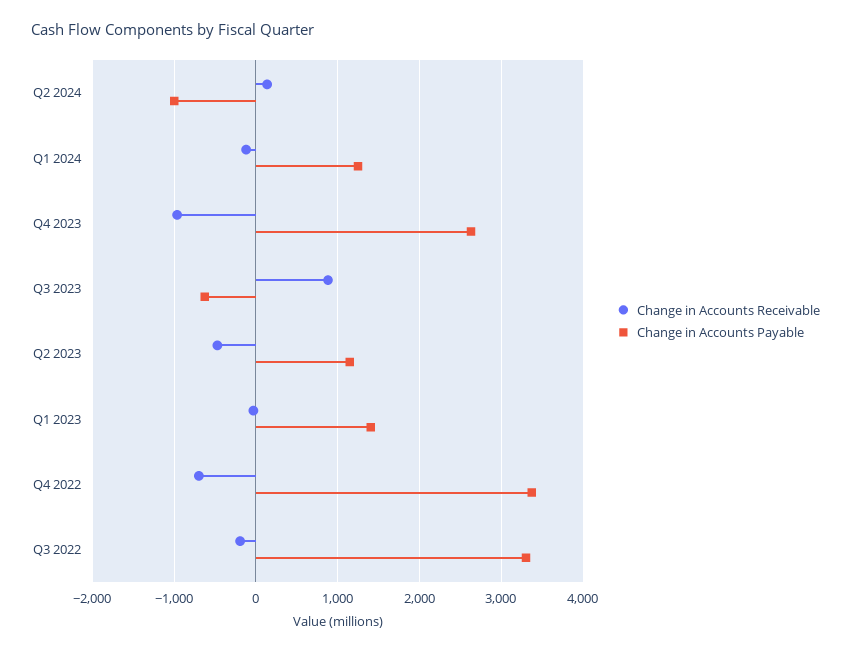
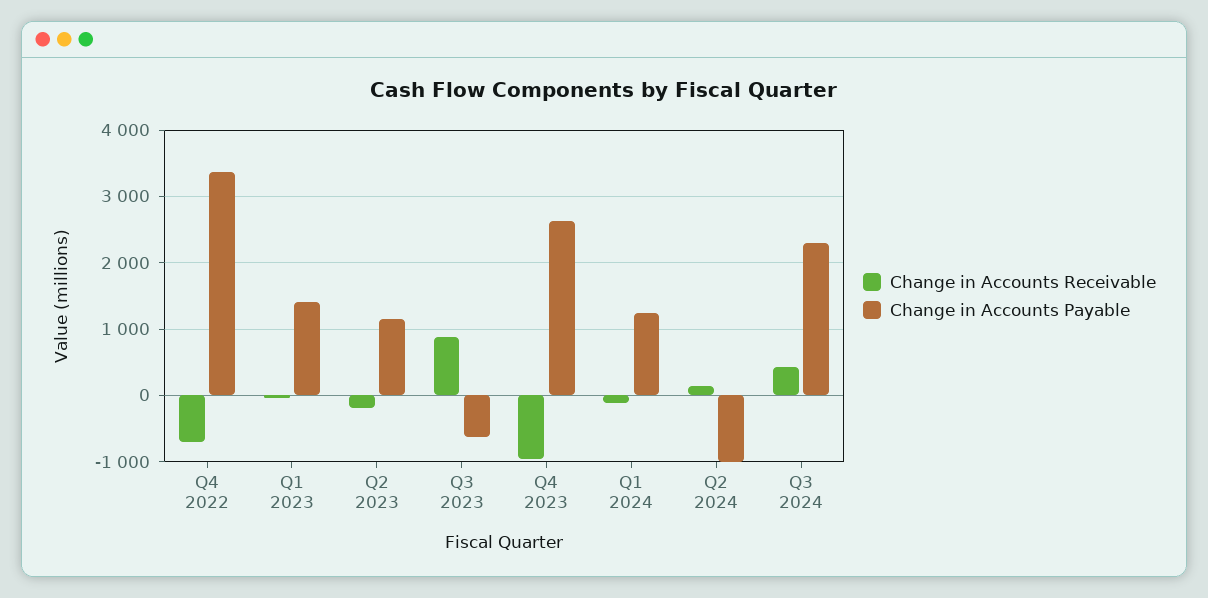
Change in Accounts Receivable, Q2 2023: -500 -> -200
Change in Accounts Receivable, Q3 2022: -200 -> none
Change in Accounts Payable, Q3 2022: 3300 -> none
Change in Accounts Receivable, Q3 2024: none -> 400
Change in Accounts Payable, Q3 2024: none -> 2300

